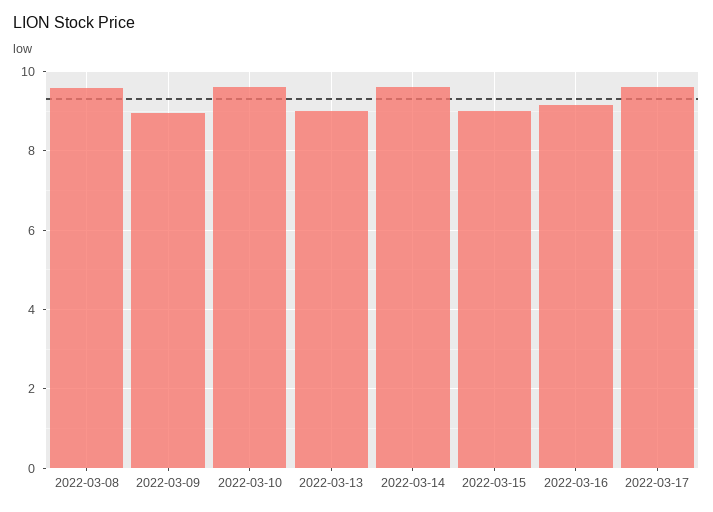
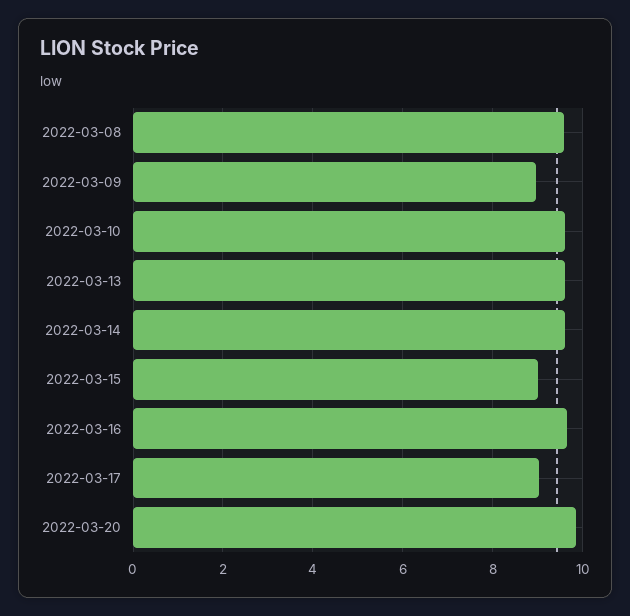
2022-03-13: 9 -> 9.6
2022-03-16: 9.2 -> 9.6
2022-03-17: 9.6 -> 9
2022-03-20: none -> 9.8

